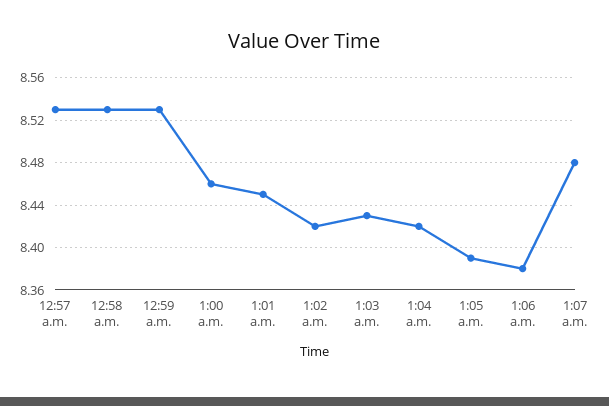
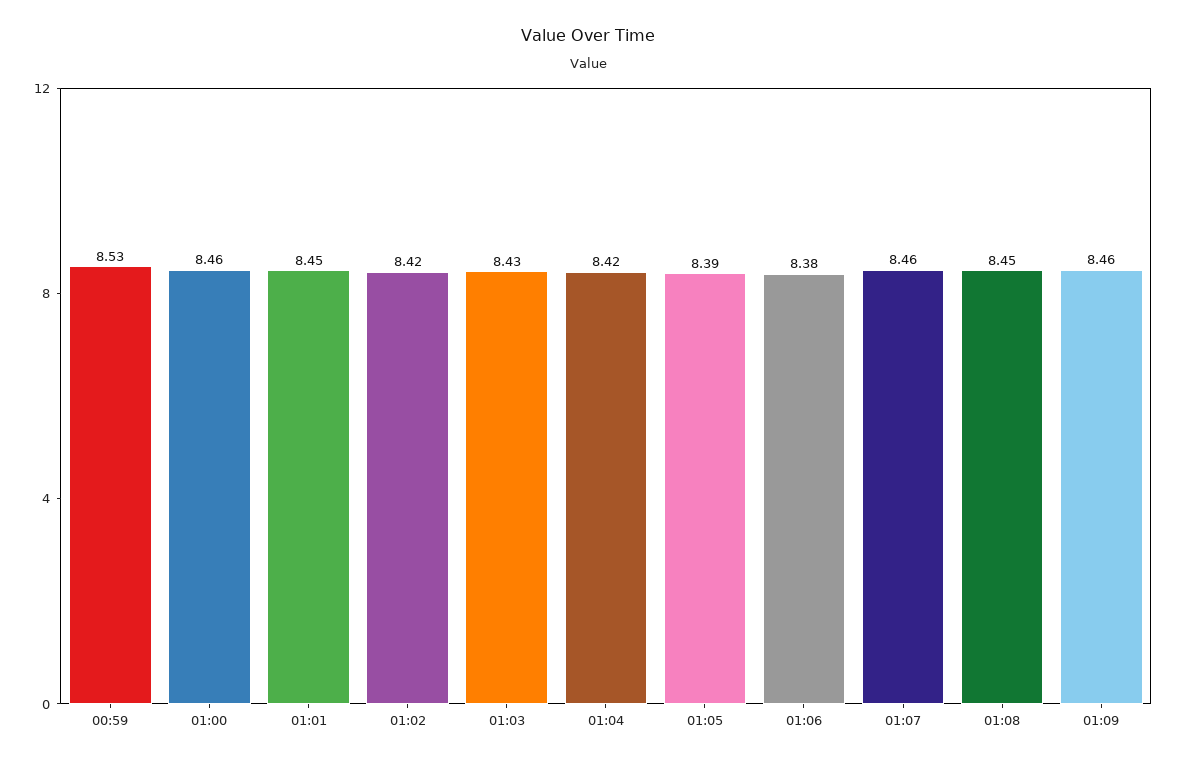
12:57 a.m.: 8.53 -> none
12:58 a.m.: 8.53 -> none
1:07 a.m.: 8.48 -> 8.46
01:08: none -> 8.45
01:09: none -> 8.46

